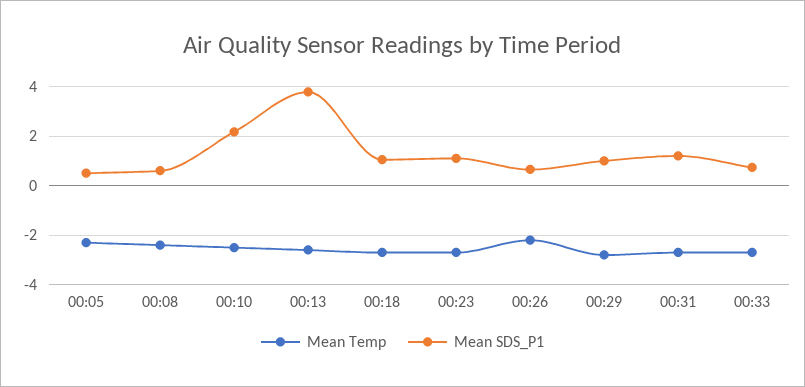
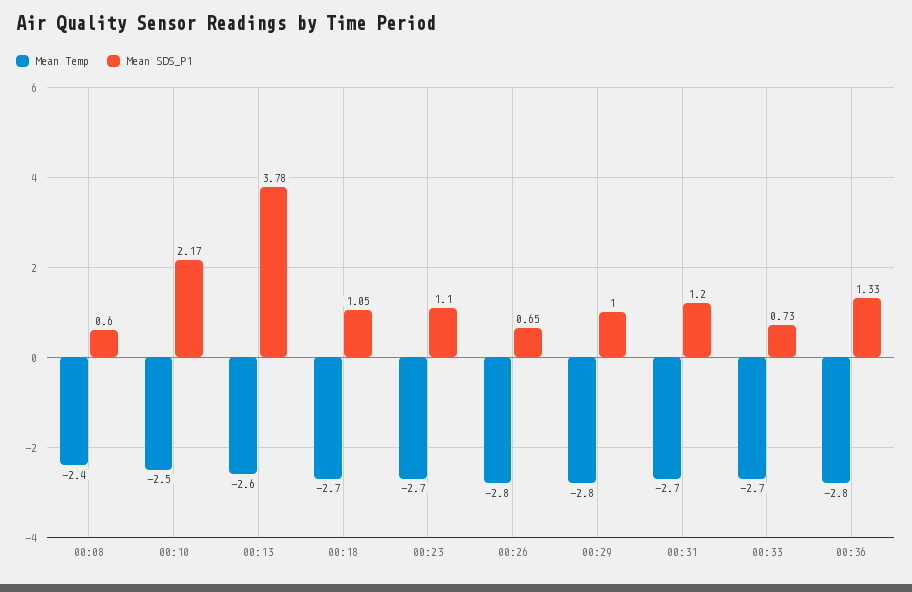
Mean Temp, 00:05: -2.25 -> none
Mean SDS_P1, 00:05: 0.5 -> none
Mean Temp, 00:26: -2.25 -> -2.8
Mean Temp, 00:36: none -> -2.8
Mean SDS_P1, 00:36: none -> 1.33

